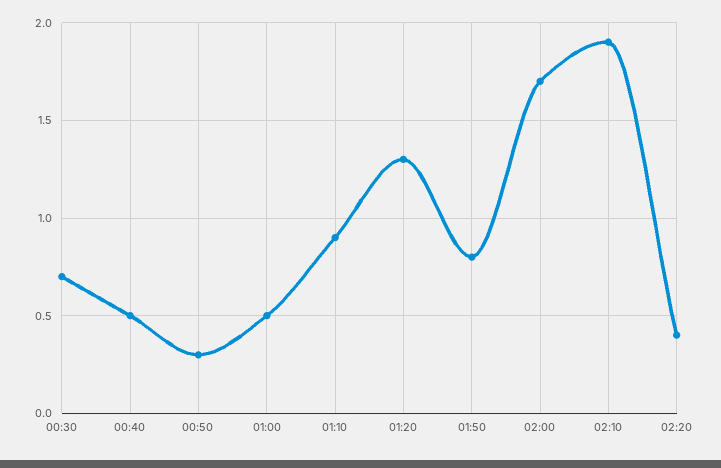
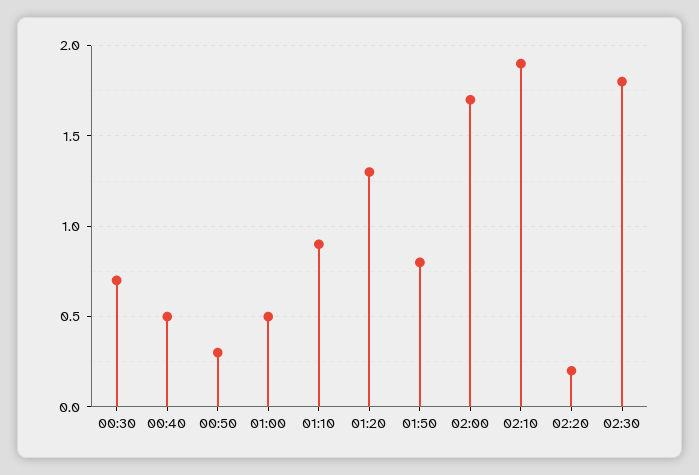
02:20: 0.4 -> 0.2
02:30: none -> 1.8

